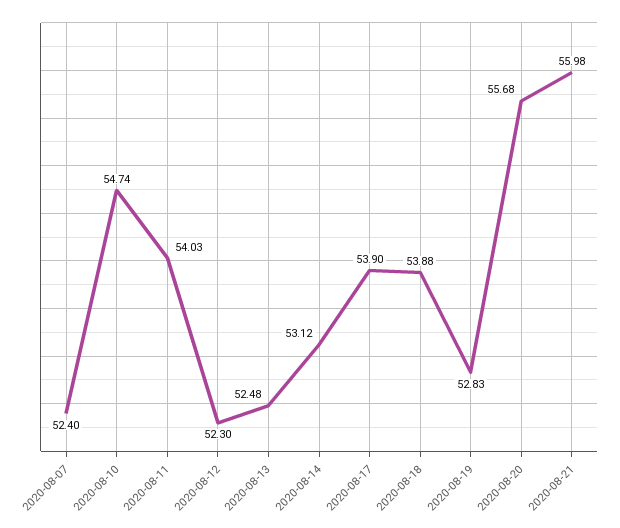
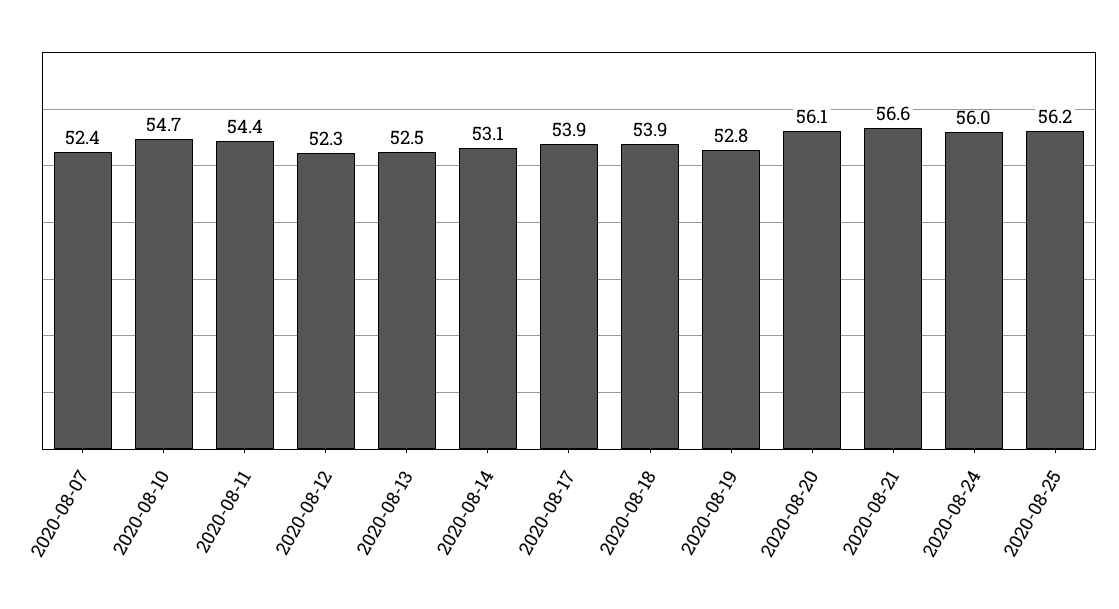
2020-08-11: 54.03 -> 54.4
2020-08-20: 55.68 -> 56.1
2020-08-21: 55.98 -> 56.6
2020-08-24: none -> 56
2020-08-25: none -> 56.2

